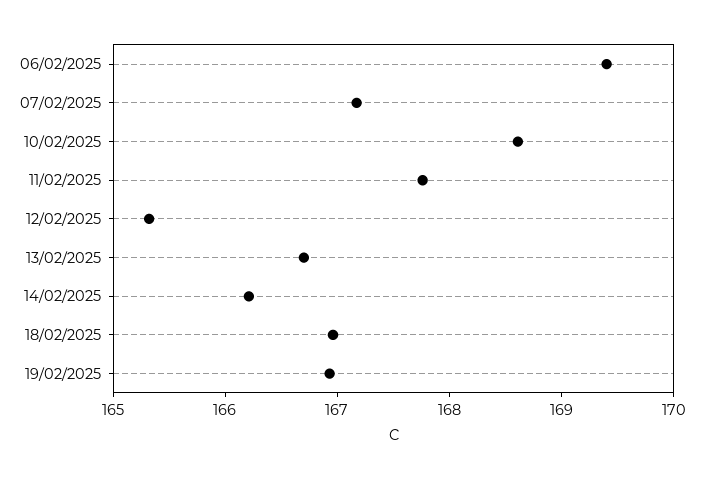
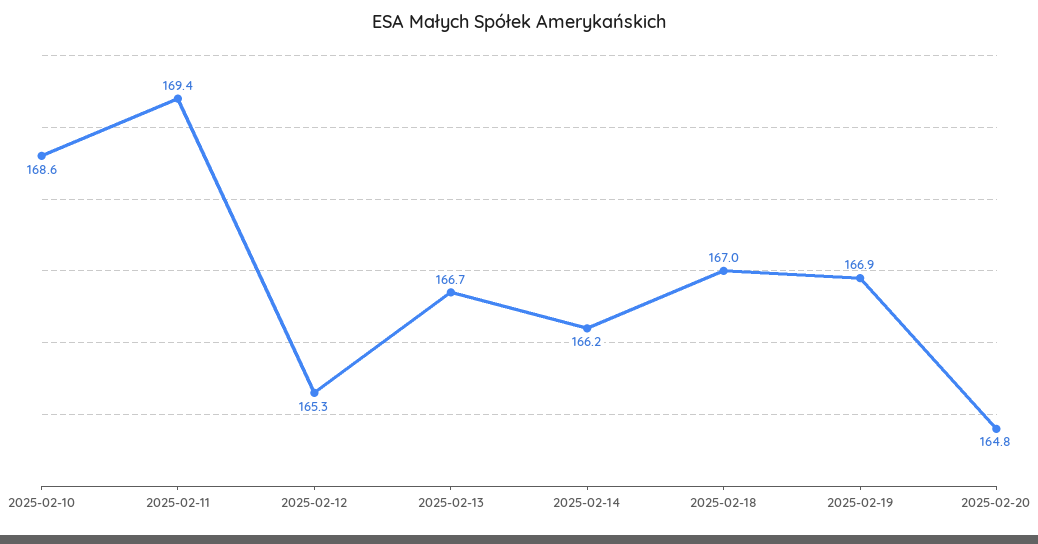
06/02/2025: 169.4 -> none
07/02/2025: 167.2 -> none
11/02/2025: 167.8 -> 169.4
2025-02-20: none -> 164.8

